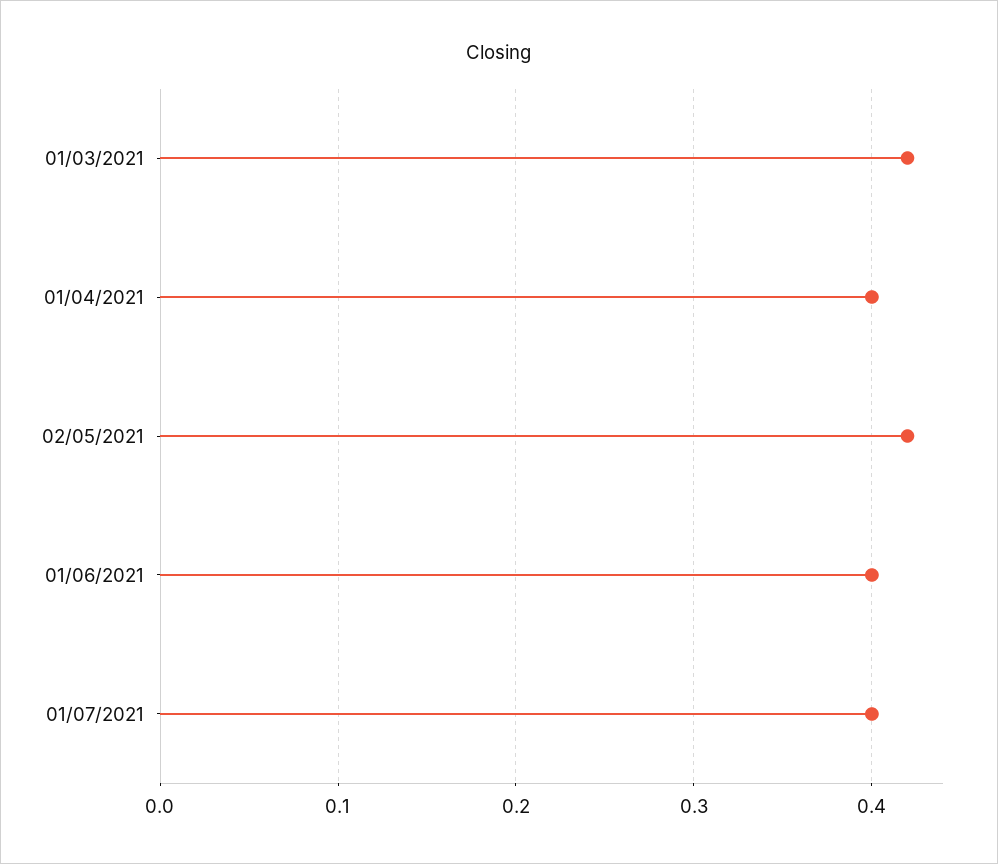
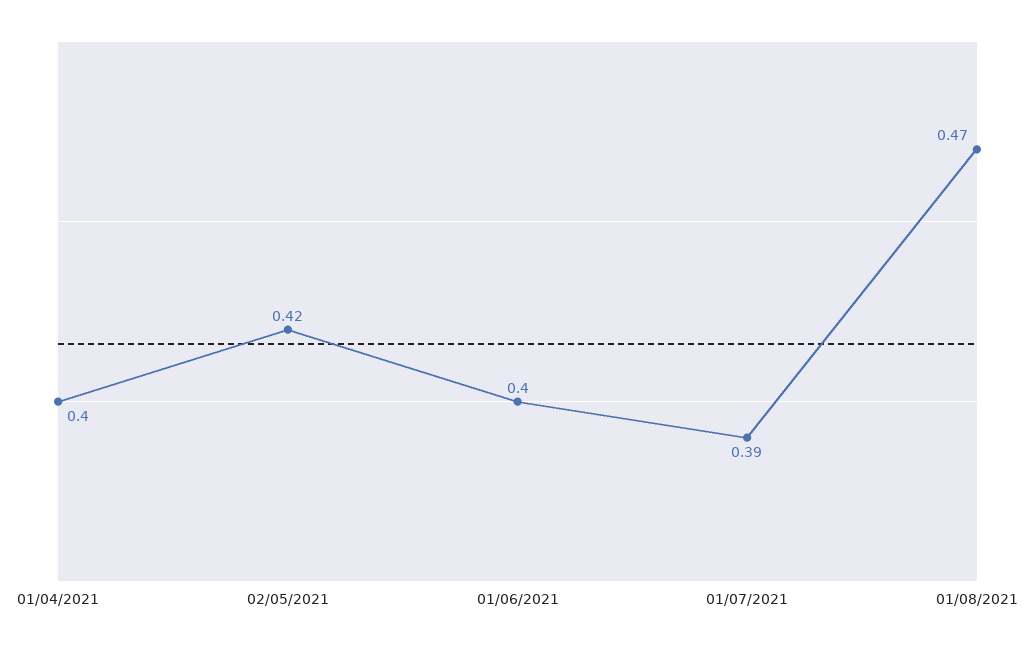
01/03/2021: 0.42 -> none
01/07/2021: 0.4 -> 0.39
01/08/2021: none -> 0.47

